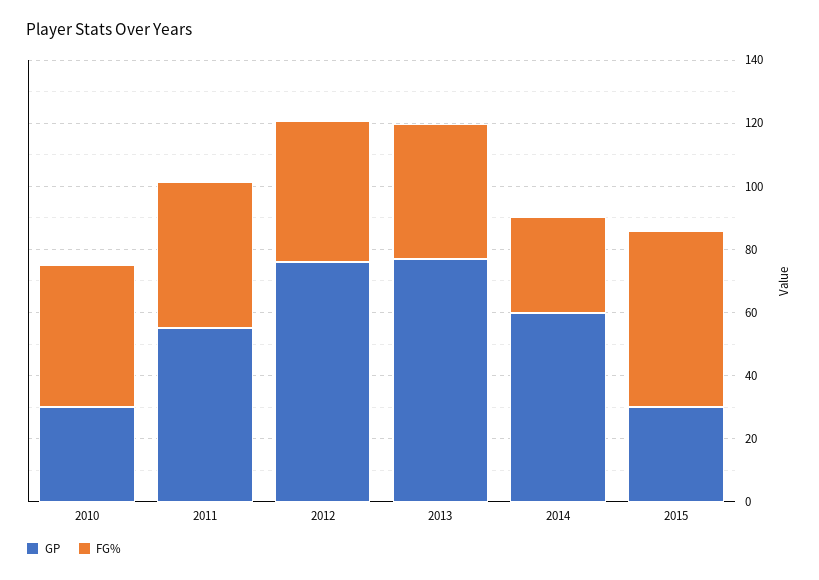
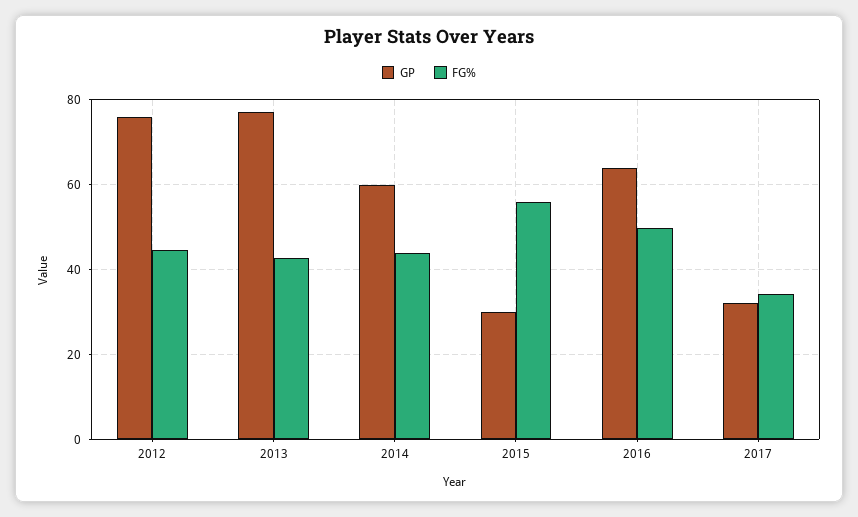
GP, 2010: 30 -> none
FG%, 2010: 45 -> none
GP, 2011: 55 -> none
FG%, 2011: 45 -> none
FG%, 2014: 30 -> 44
GP, 2016: none -> 64
FG%, 2016: none -> 50
GP, 2017: none -> 32
FG%, 2017: none -> 34

